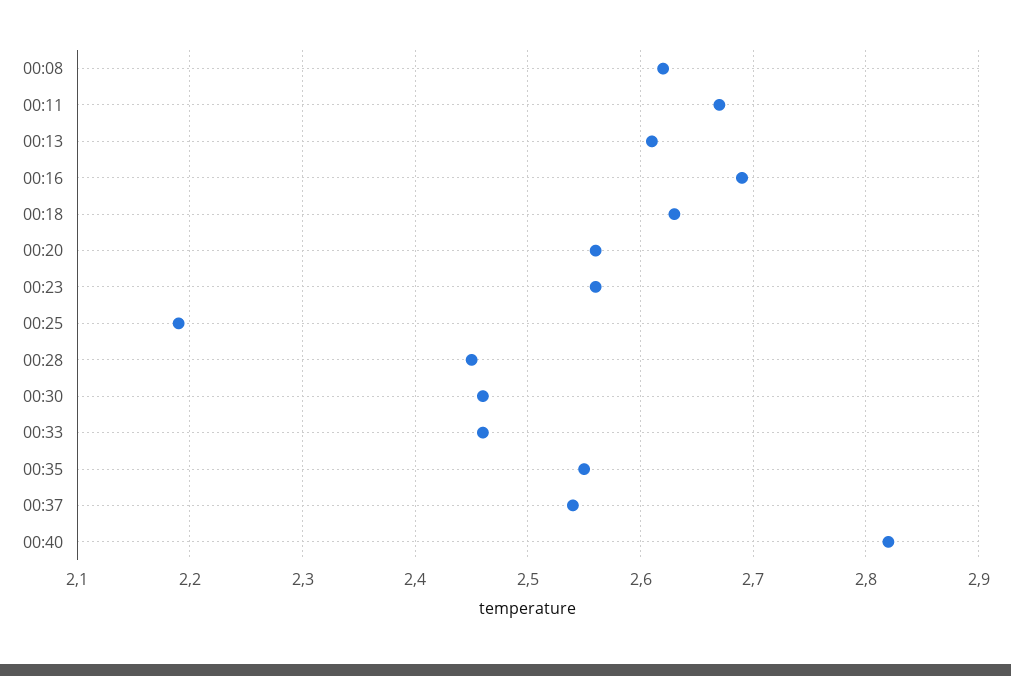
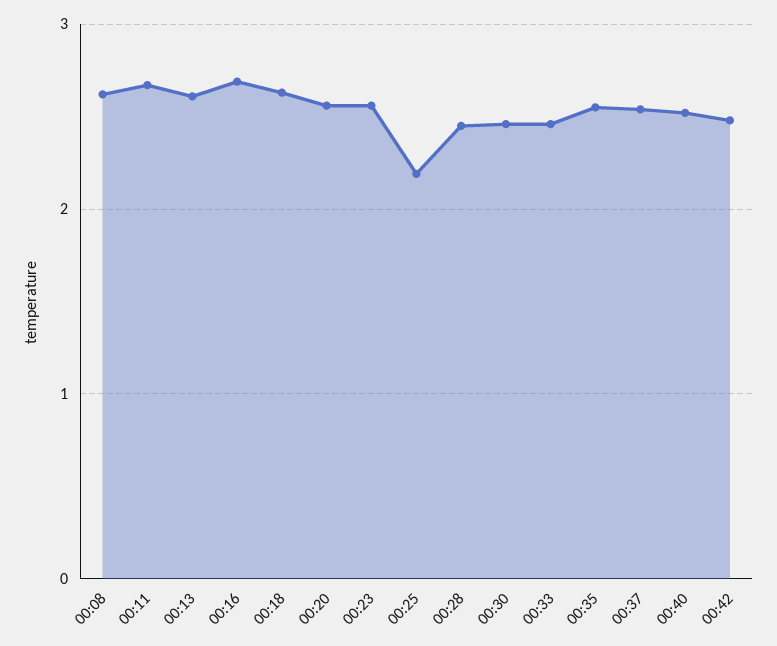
00:40: 2.82 -> 2.5
00:42: none -> 2.5

